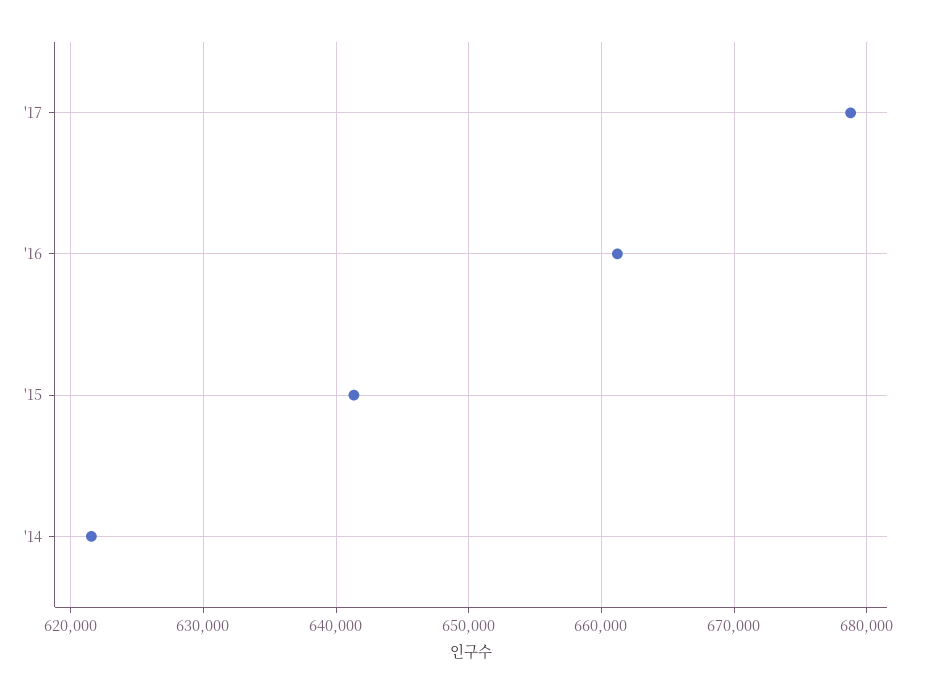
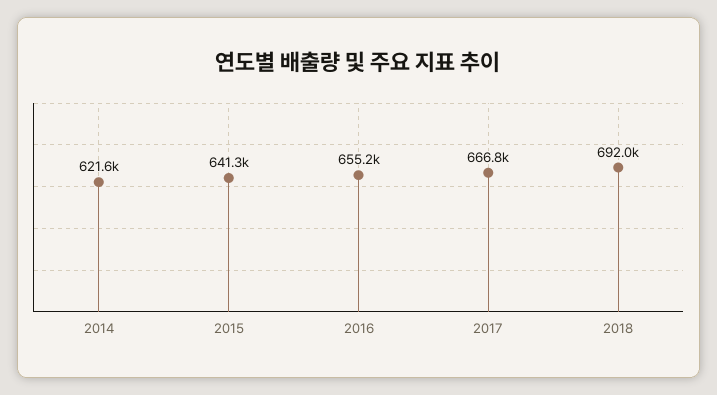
'17: 679000 -> 666800
'16: 661000 -> 655200
2018: none -> 692000

